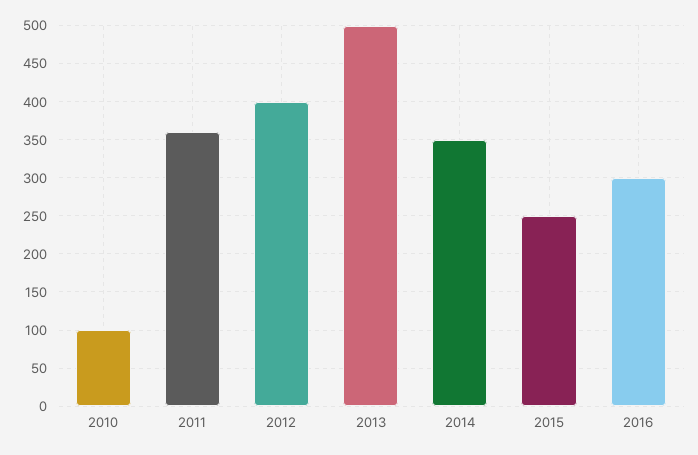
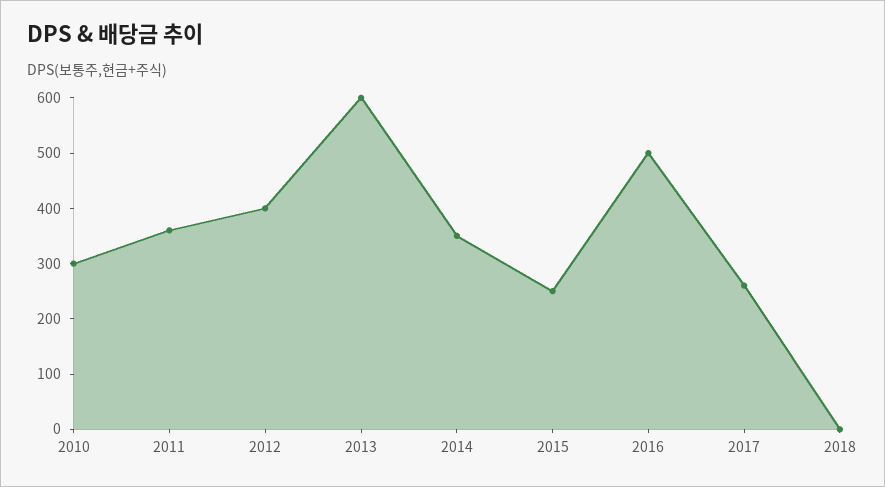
2010: 100 -> 300
2013: 500 -> 600
2016: 300 -> 500
2017: none -> 260
2018: none -> 0

